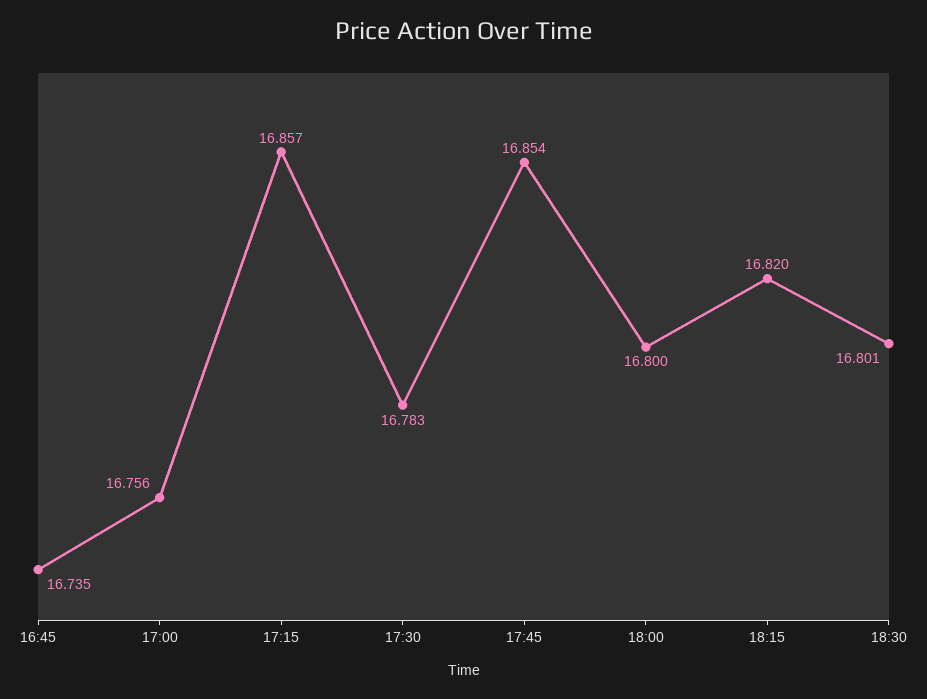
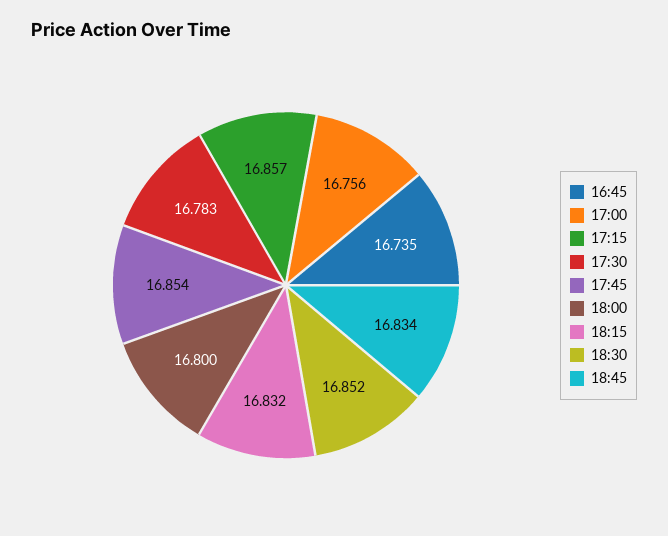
18:15: 16.82 -> 16.832
18:30: 16.801 -> 16.852
18:45: none -> 16.834

